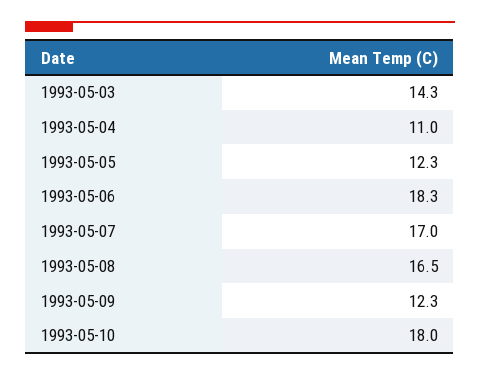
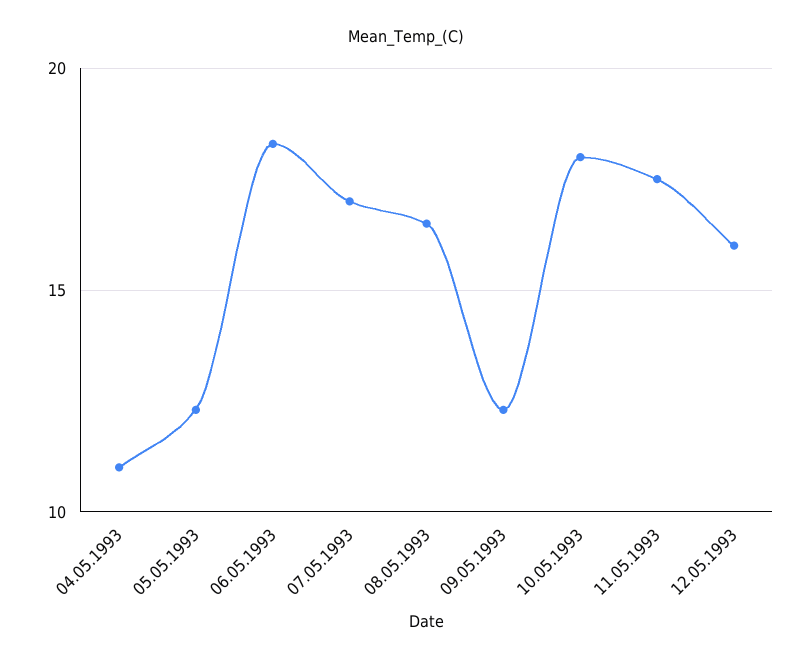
1993-05-03: 14.3 -> none
11.05.1993: none -> 17.5
12.05.1993: none -> 16

